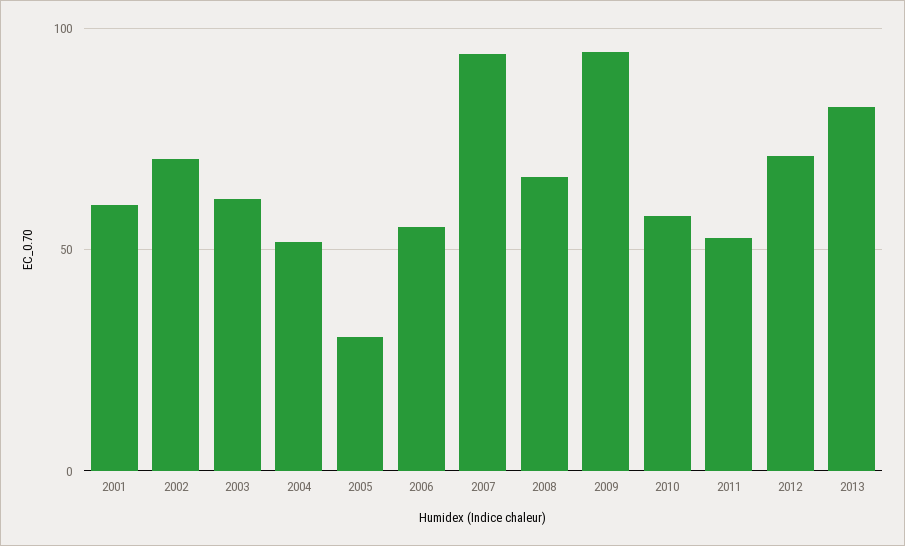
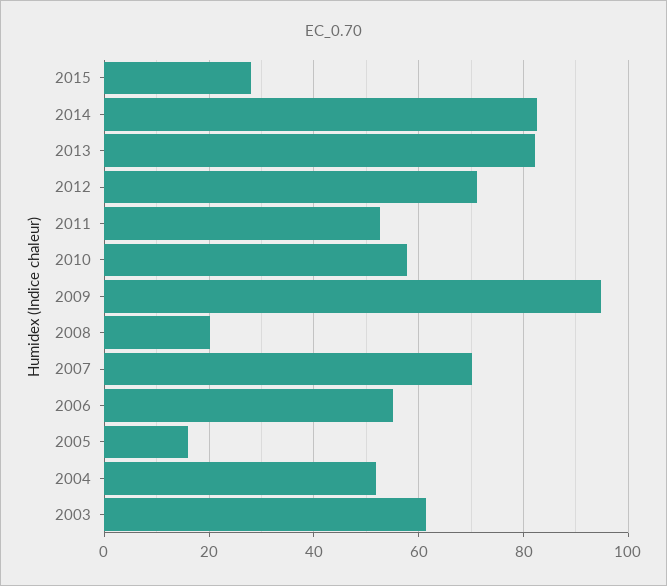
2001: 60 -> none
2002: 70 -> none
2005: 30 -> 16
2007: 95 -> 70
2008: 65 -> 20
2015: none -> 28
2014: none -> 82

